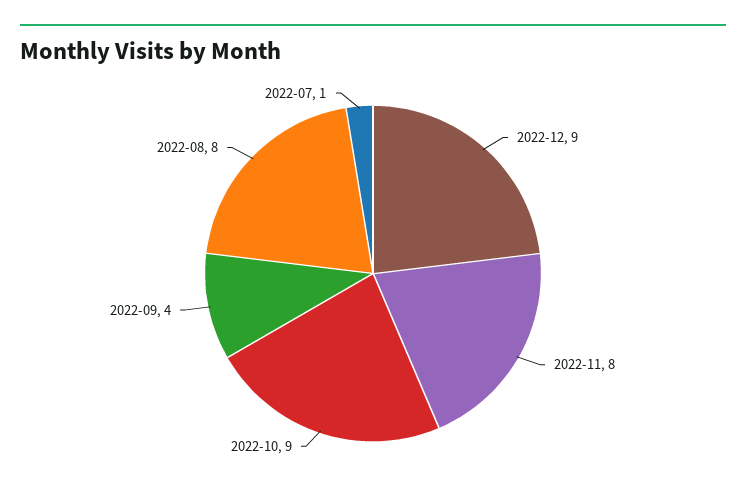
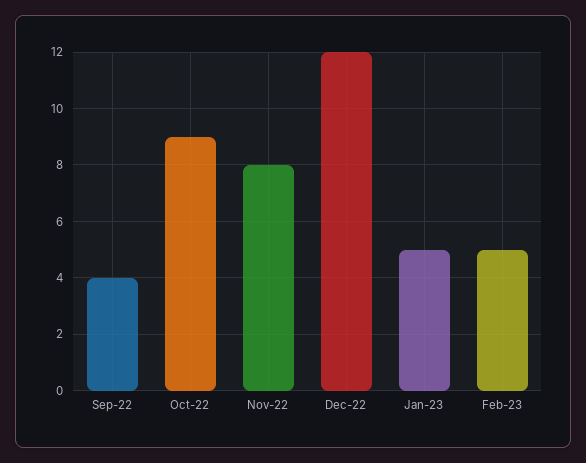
2022-12: 9 -> 12
2022-08: 8 -> none
2022-07: 1 -> none
Jan-23: none -> 5
Feb-23: none -> 5

